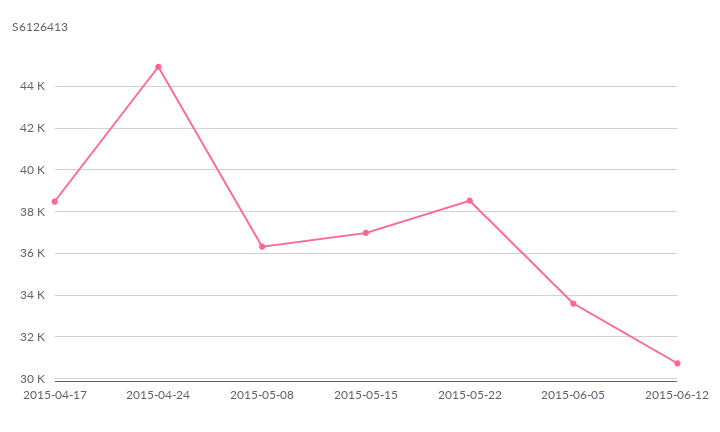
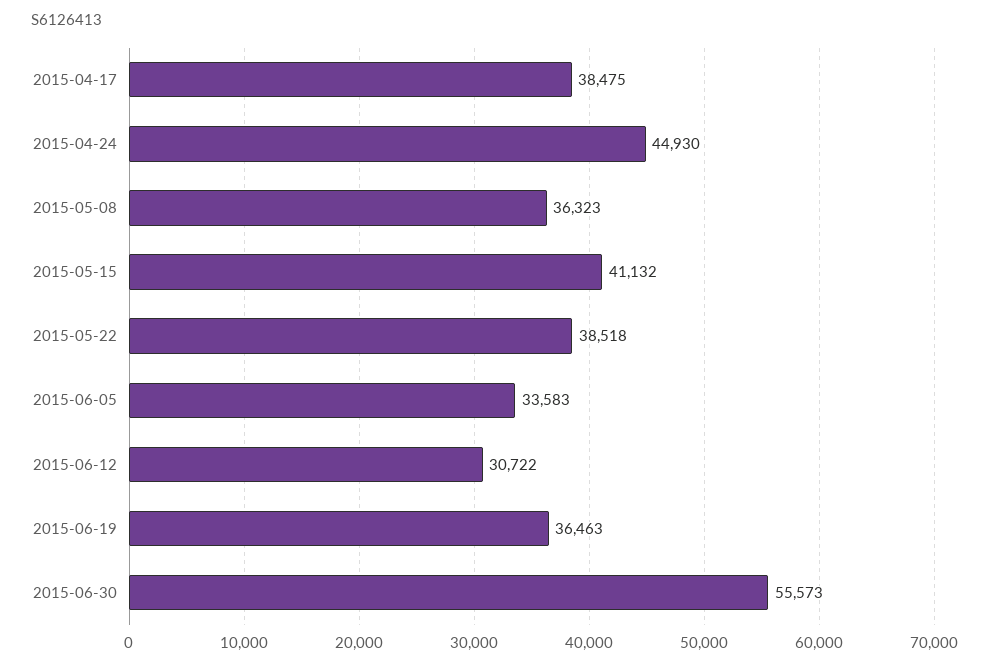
2015-05-15: 37000 -> 41132
2015-06-19: none -> 36463
2015-06-30: none -> 55573

